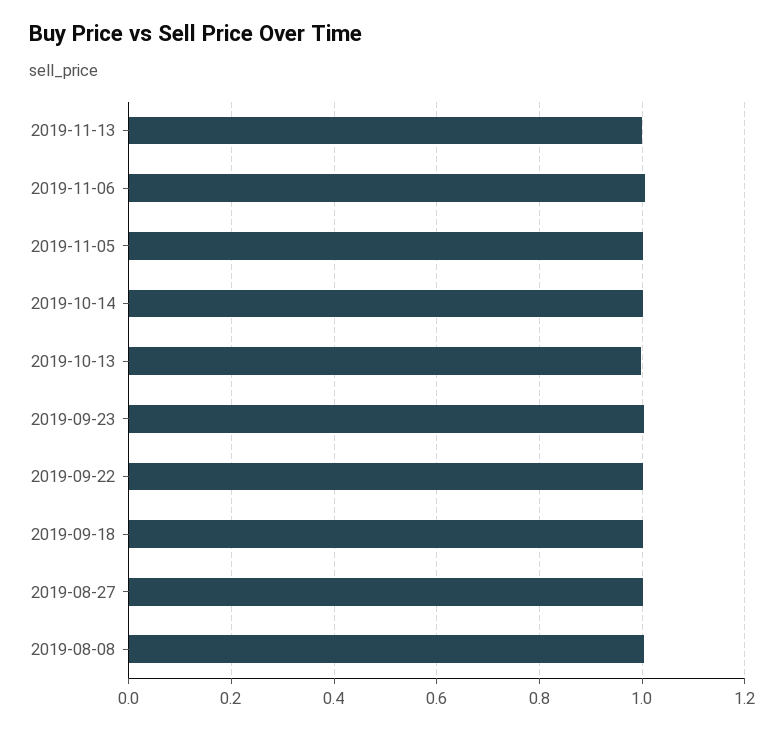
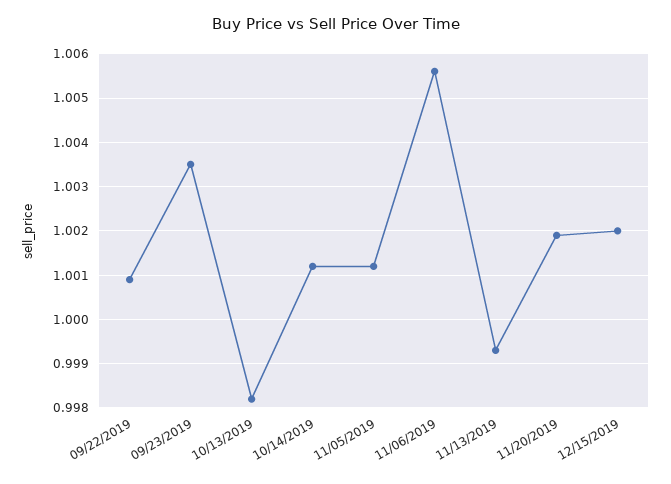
2019-09-18: 1 -> none
2019-08-27: 1 -> none
2019-08-08: 1 -> none
11/20/2019: none -> 1.002
12/15/2019: none -> 1.002

